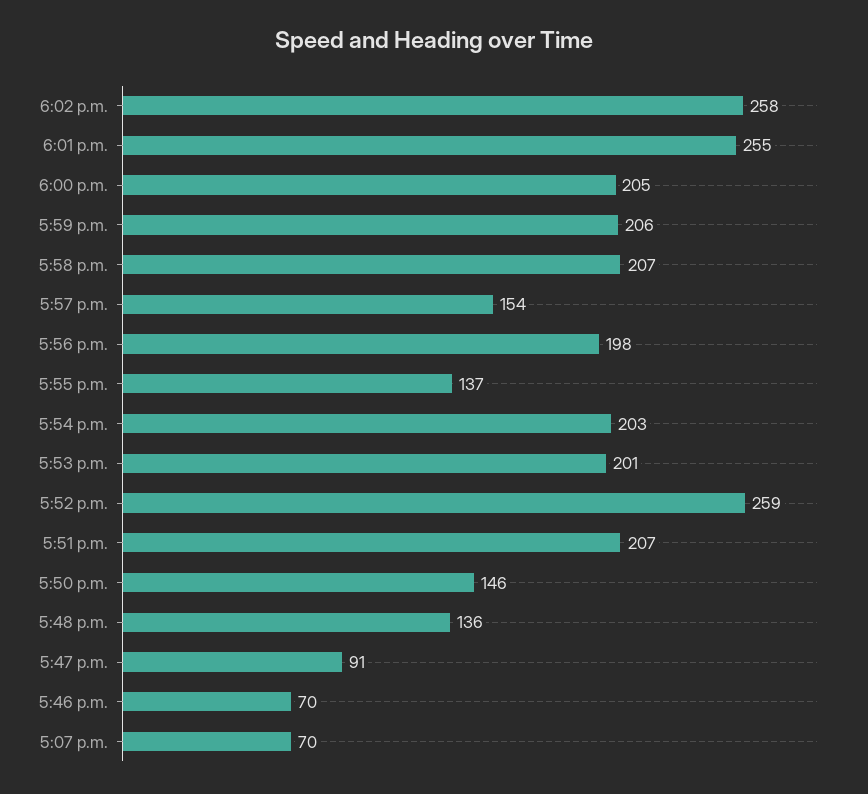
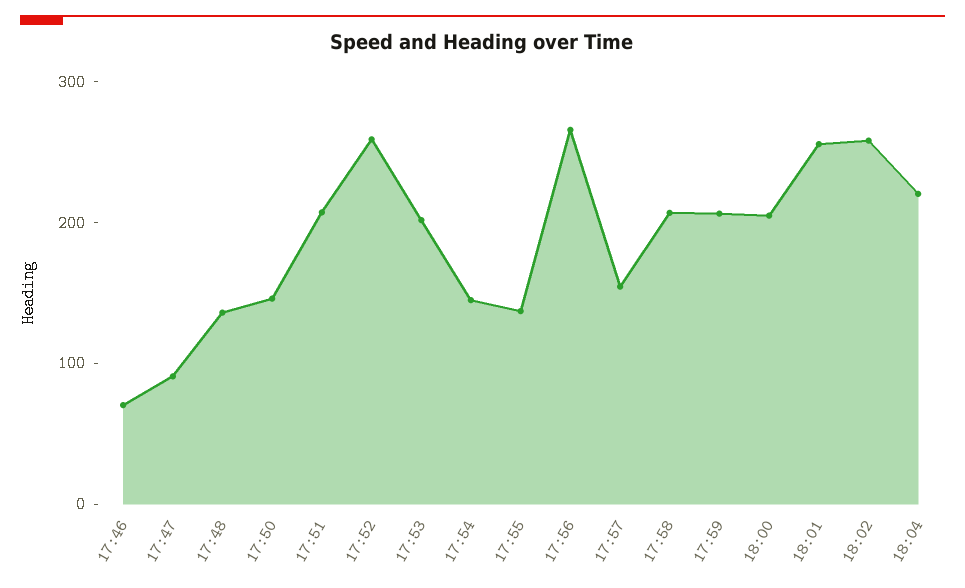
5:56 p.m.: 198 -> 260
5:54 p.m.: 203 -> 140
5:07 p.m.: 70 -> none
18:04: none -> 220

